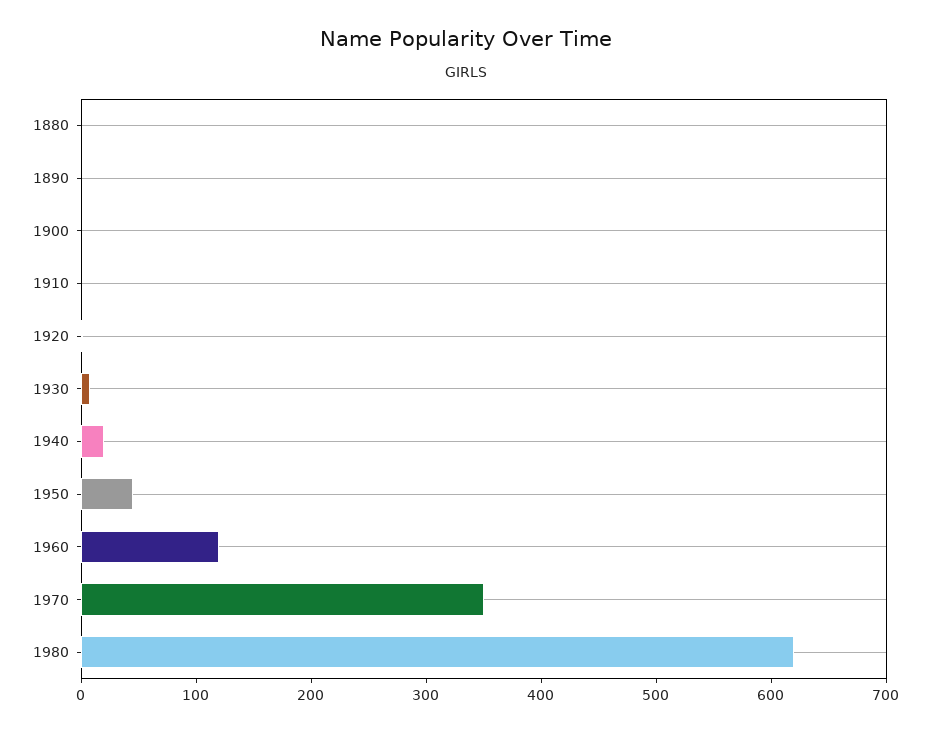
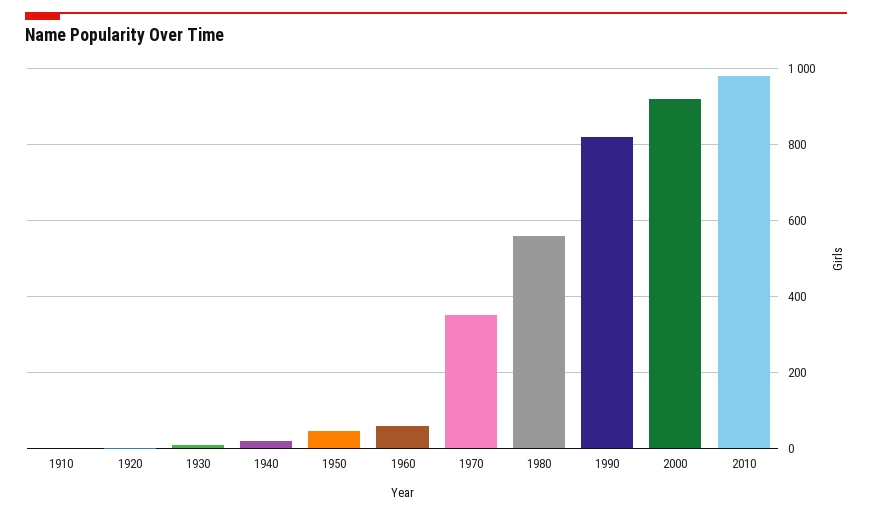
1880: 0 -> none
1890: 0 -> none
1900: 0 -> none
1960: 120 -> 60
1980: 620 -> 560
1990: none -> 820
2000: none -> 920
2010: none -> 980

